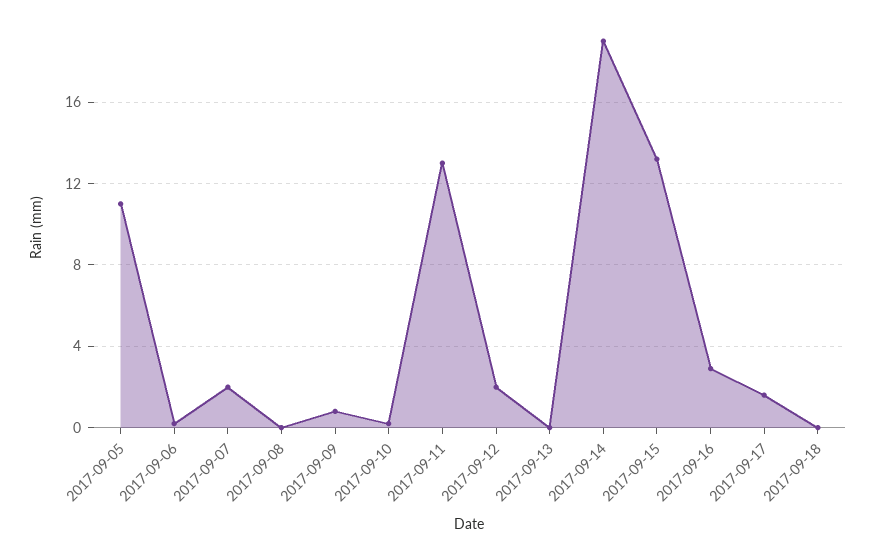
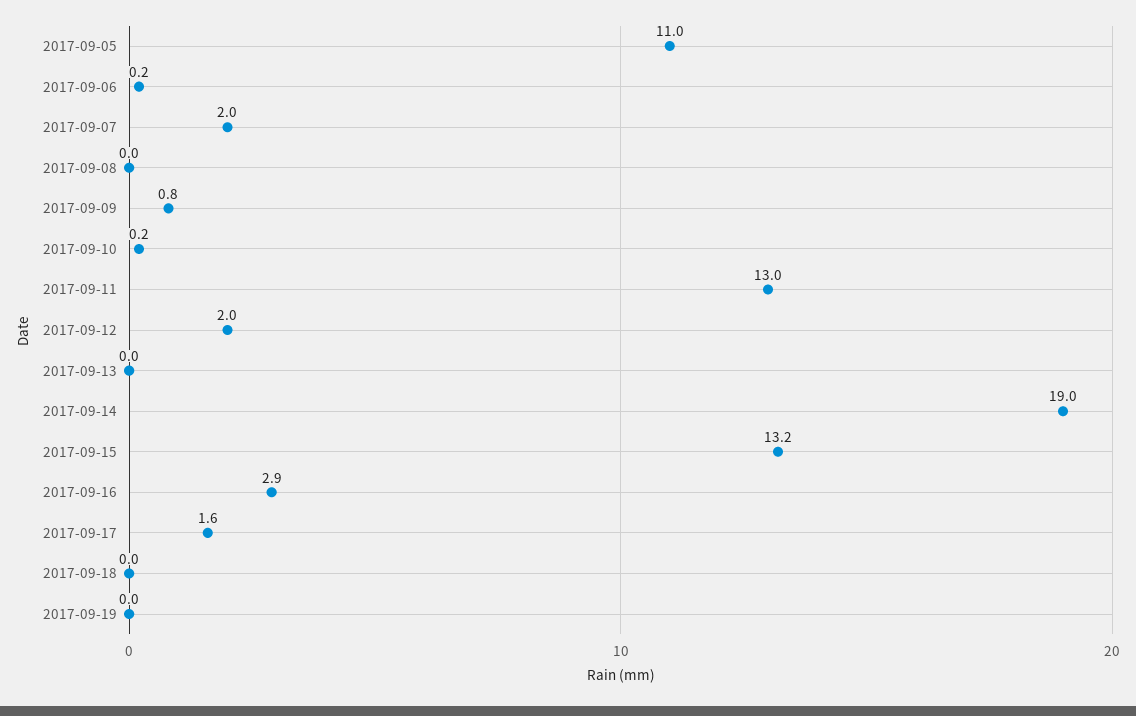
2017-09-19: none -> 0

